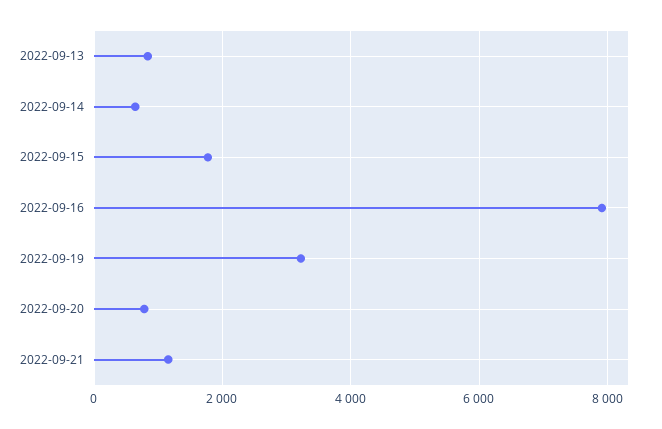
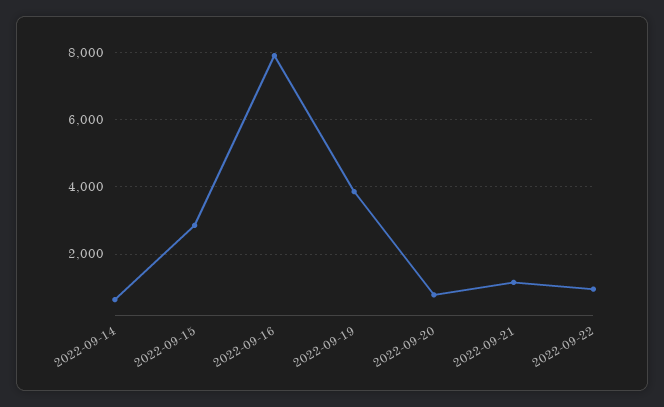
2022-09-13: 800 -> none
2022-09-15: 1800 -> 2800
2022-09-19: 3200 -> 3800
2022-09-22: none -> 1000

